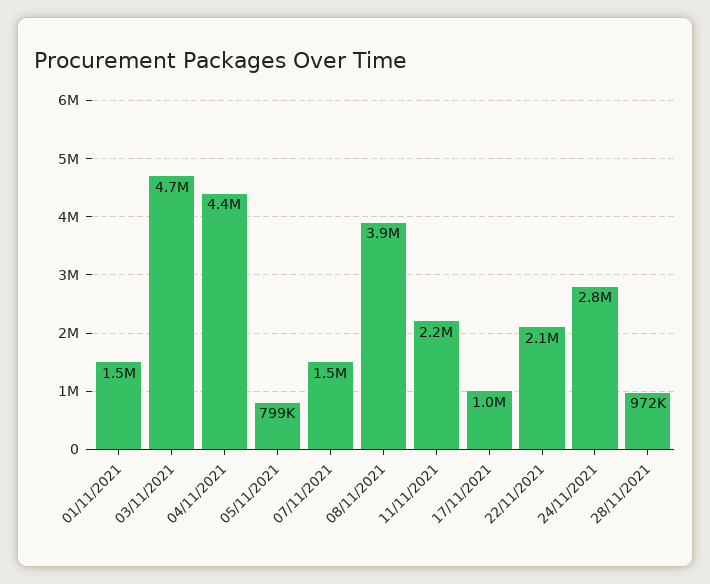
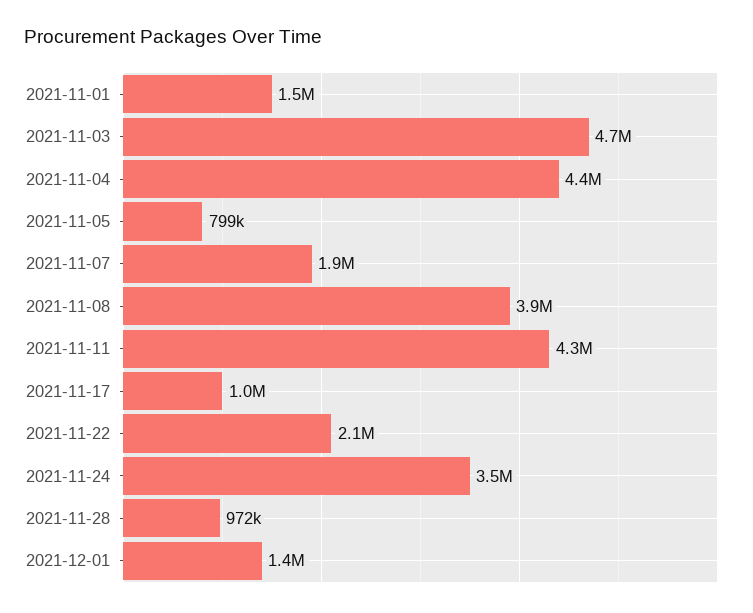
07/11/2021: 1500000 -> 1900000
11/11/2021: 2200000 -> 4300000
24/11/2021: 2800000 -> 3500000
2021-12-01: none -> 1400000

